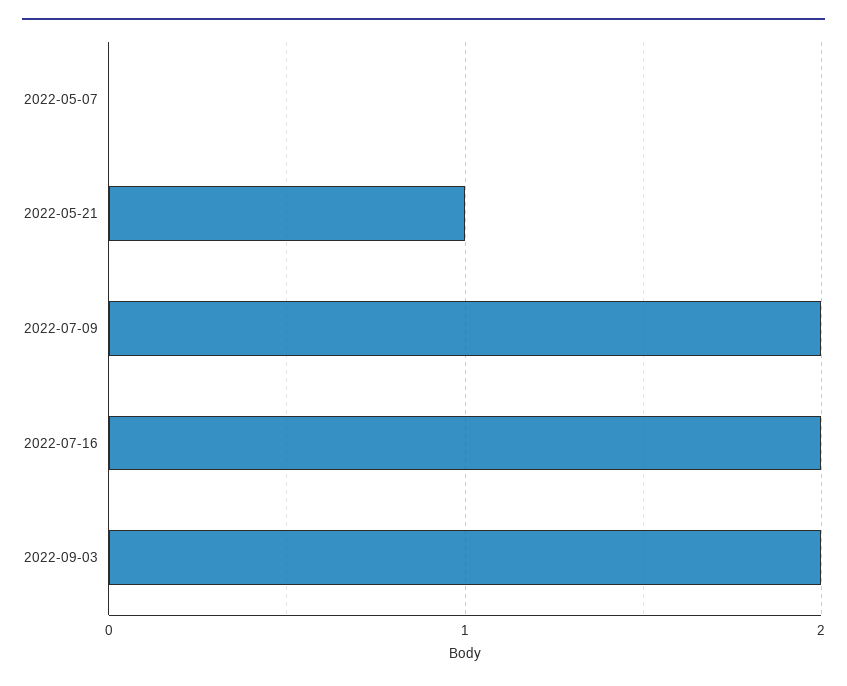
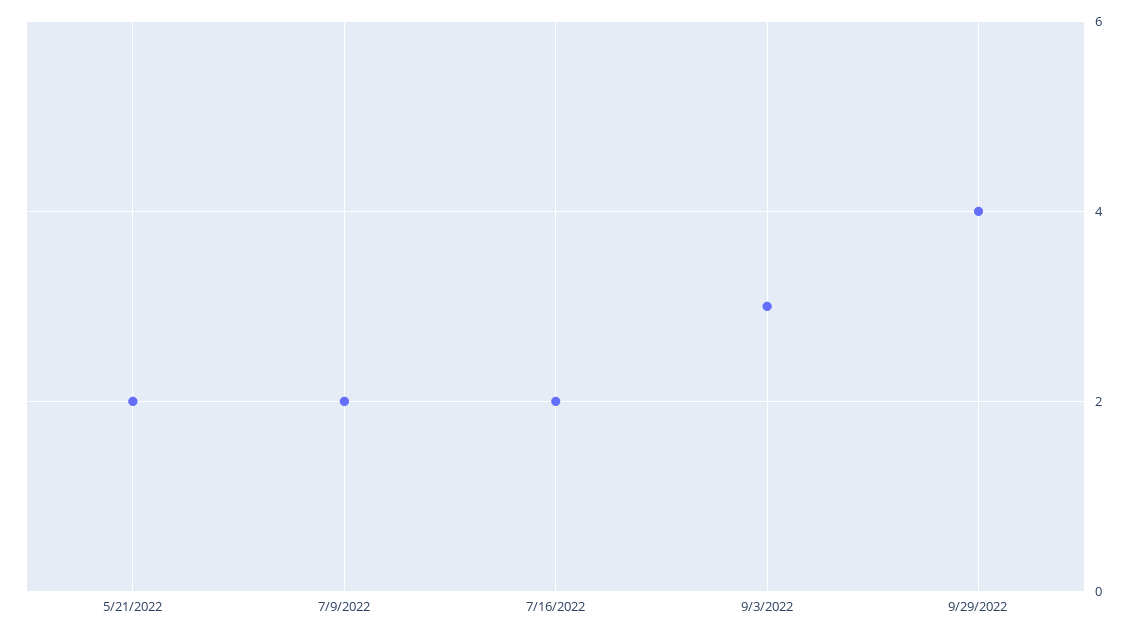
2022-05-07: 0 -> none
2022-05-21: 1 -> 2
2022-09-03: 2 -> 3
9/29/2022: none -> 4

